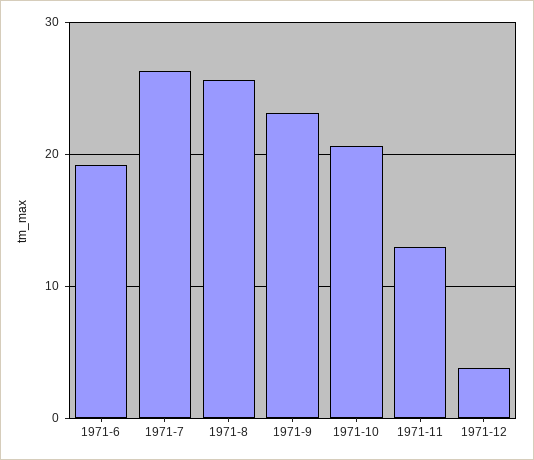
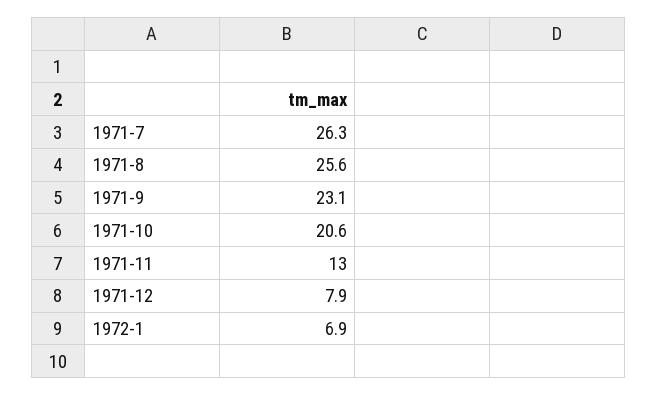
1971-6: 19 -> none
1971-12: 4 -> 7.9
1972-1: none -> 6.9

